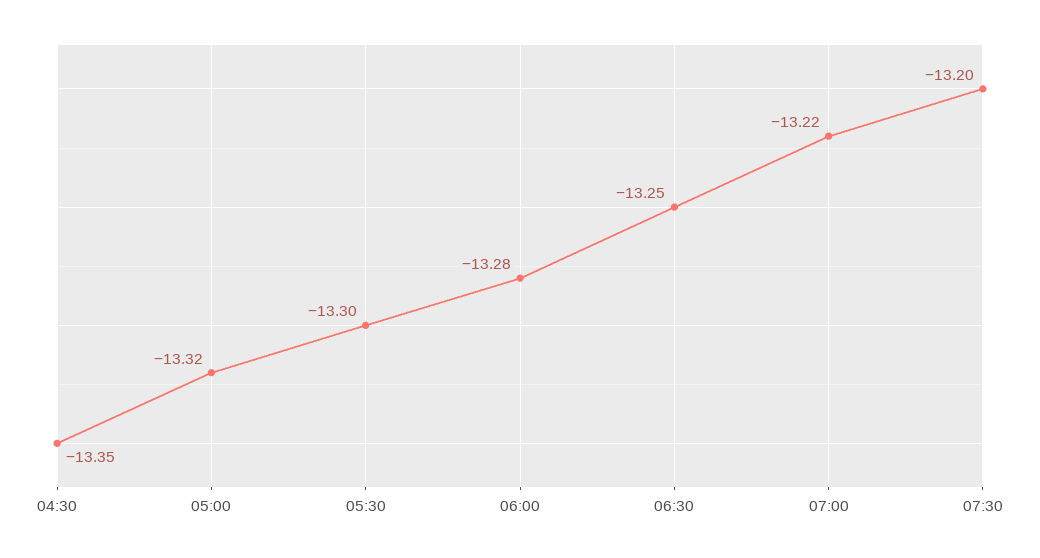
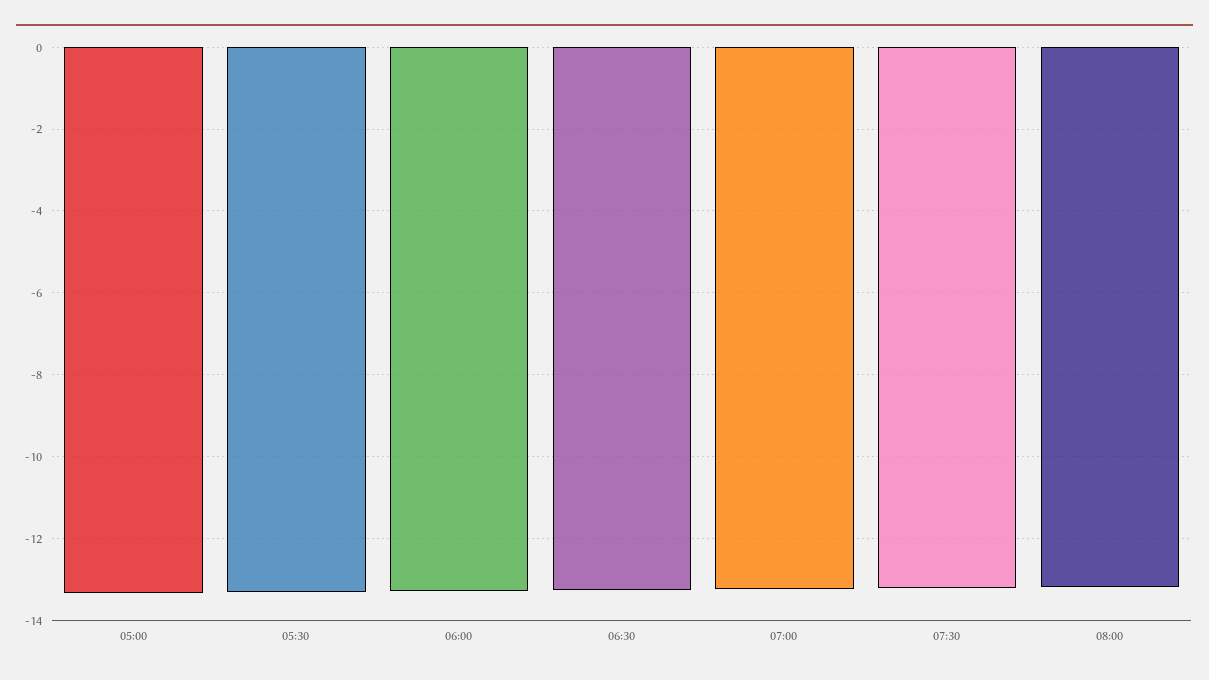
04:30: -13.35 -> none
08:00: none -> -13.2

